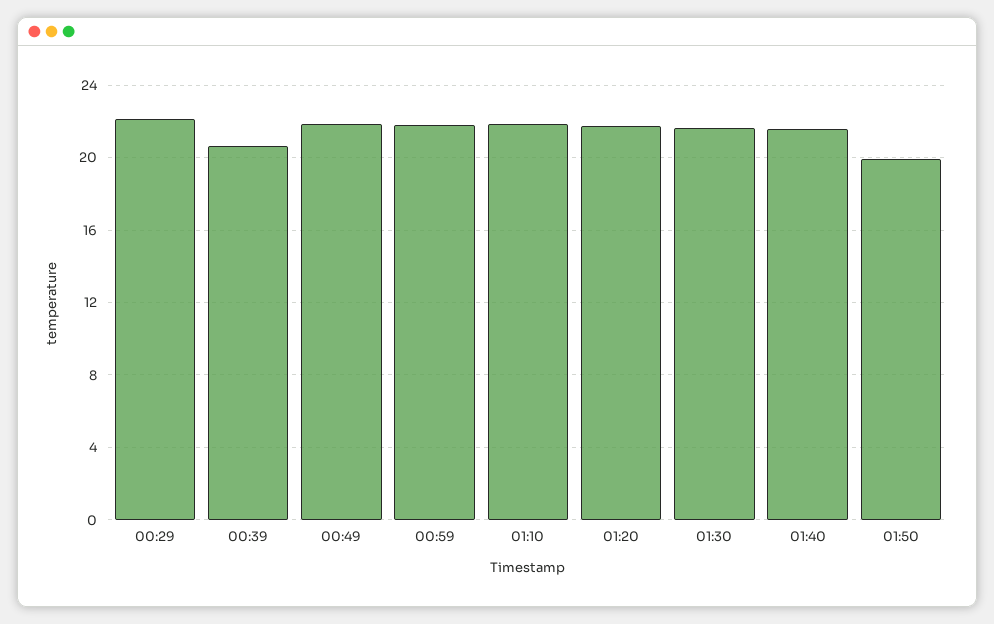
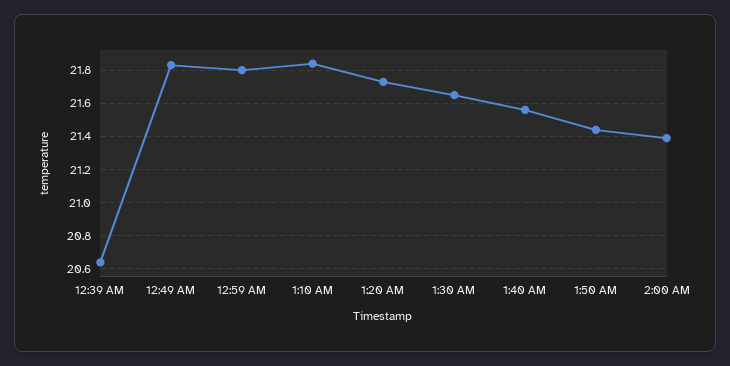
00:29: 22 -> none
01:50: 20 -> 21.45
2:00 AM: none -> 21.4

